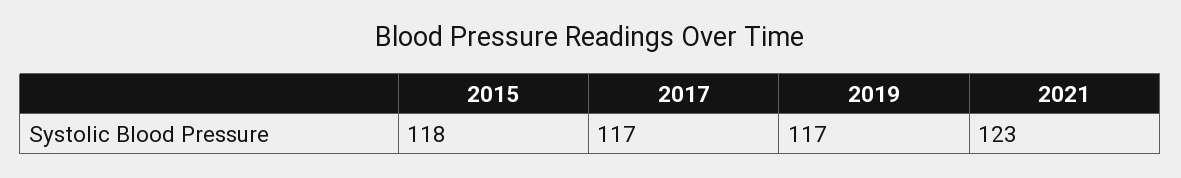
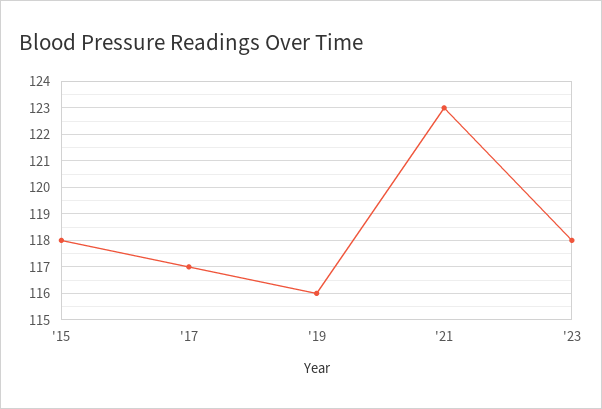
2019: 117 -> 116
'23: none -> 118

